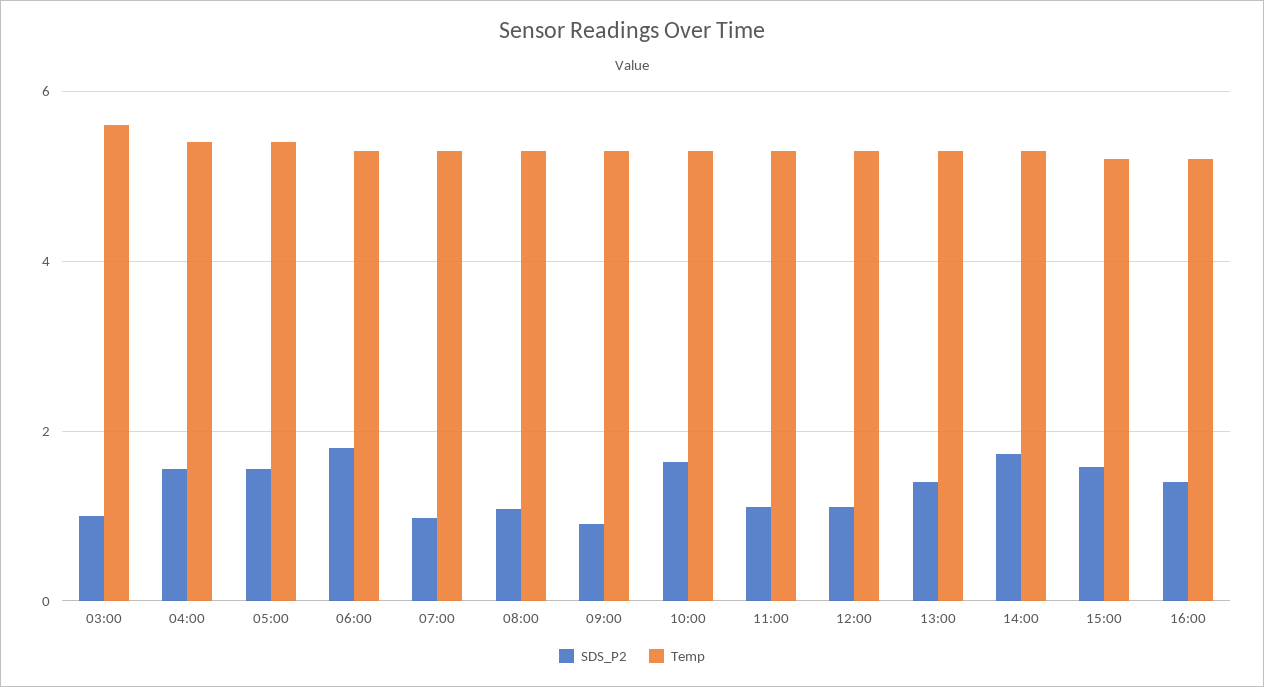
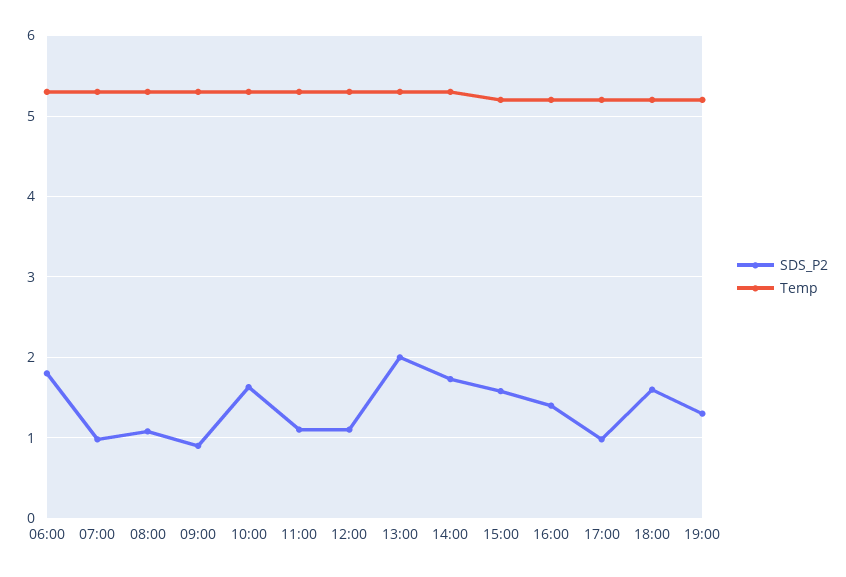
SDS_P2, 03:00: 1 -> none
Temp, 03:00: 5.6 -> none
SDS_P2, 04:00: 1.6 -> none
Temp, 04:00: 5.4 -> none
SDS_P2, 05:00: 1.6 -> none
Temp, 05:00: 5.4 -> none
SDS_P2, 13:00: 1.4 -> 2
SDS_P2, 17:00: none -> 1
Temp, 17:00: none -> 5.2
SDS_P2, 18:00: none -> 1.6
Temp, 18:00: none -> 5.2
SDS_P2, 19:00: none -> 1.3
Temp, 19:00: none -> 5.2

